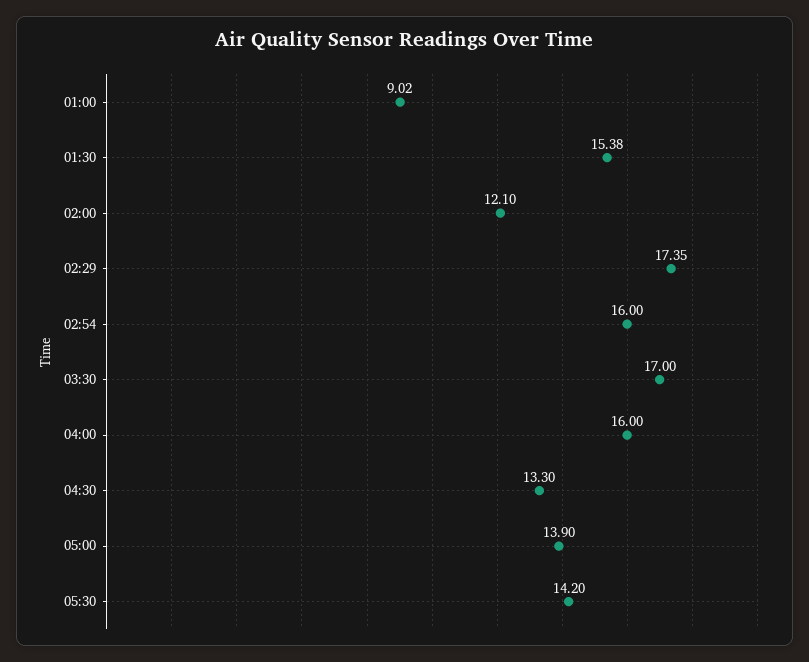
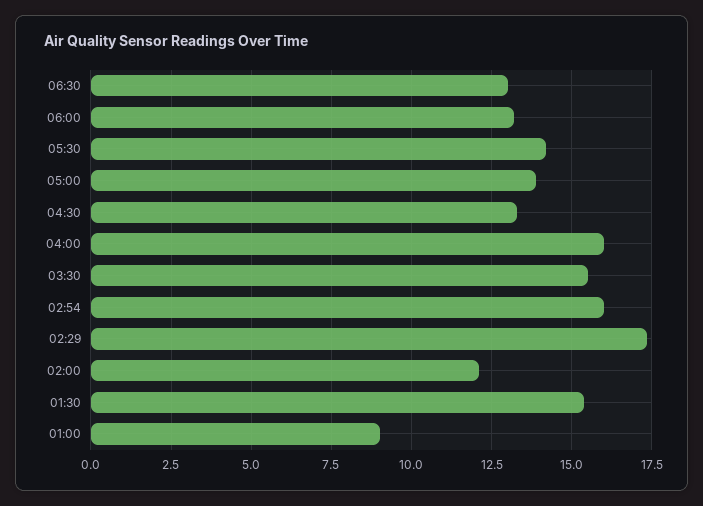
03:30: 17 -> 15.5
06:30: none -> 13
06:00: none -> 13.25

